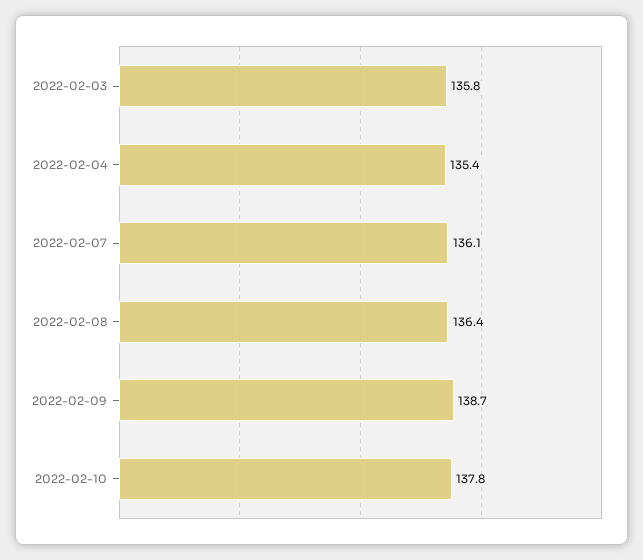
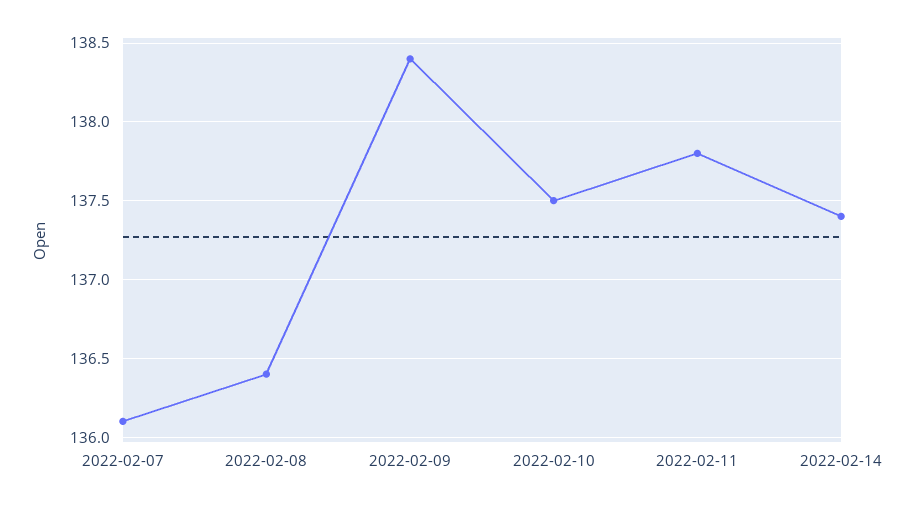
2022-02-03: 135.8 -> none
2022-02-04: 135.4 -> none
2022-02-09: 138.7 -> 138.4
2022-02-10: 137.8 -> 137.5
2022-02-11: none -> 137.8
2022-02-14: none -> 137.4

